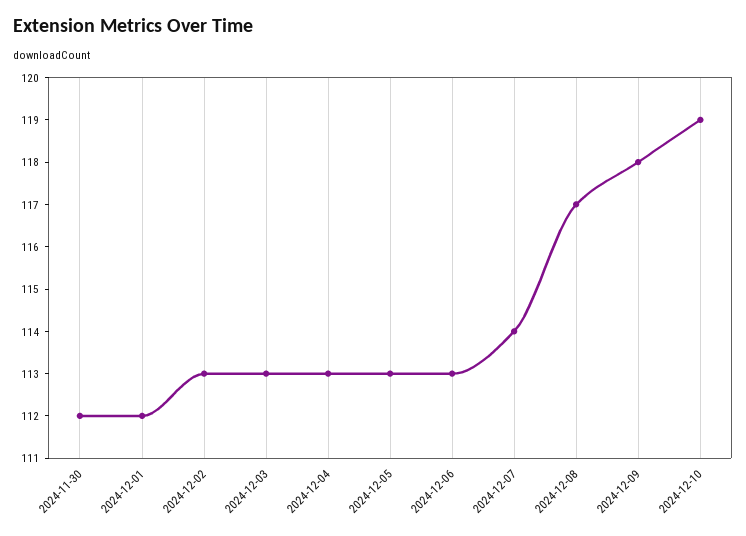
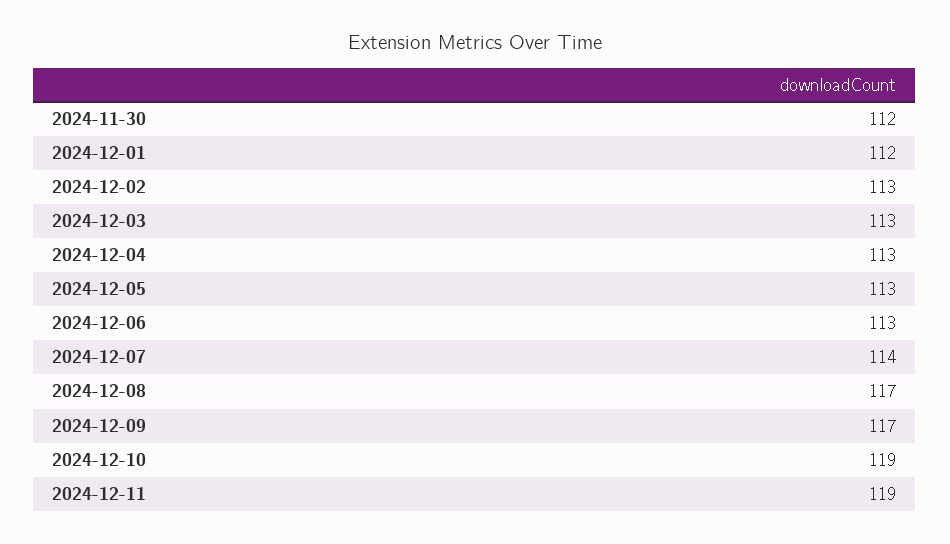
2024-12-09: 118 -> 117
2024-12-11: none -> 119

